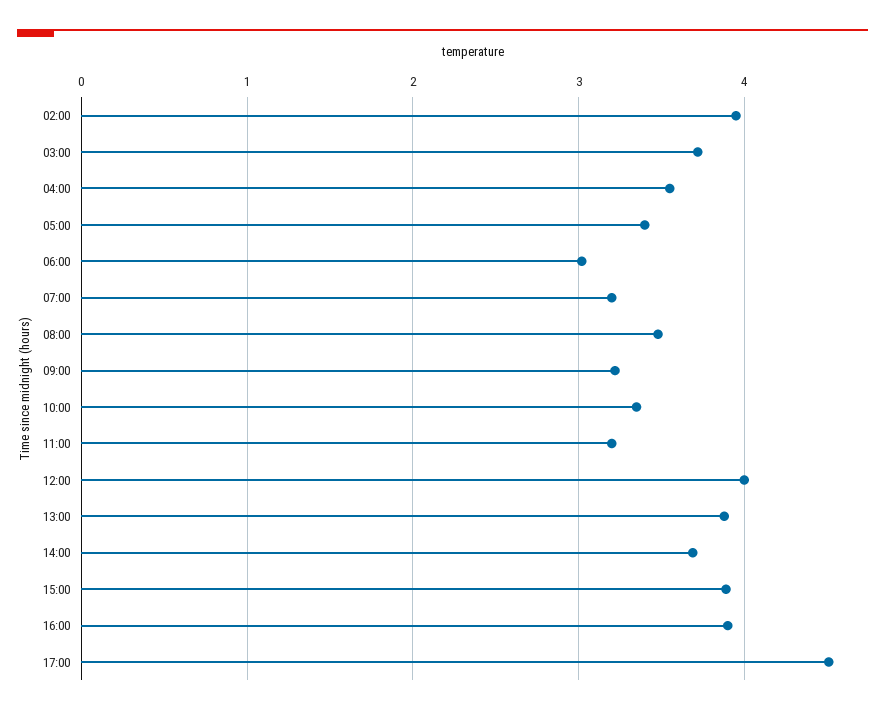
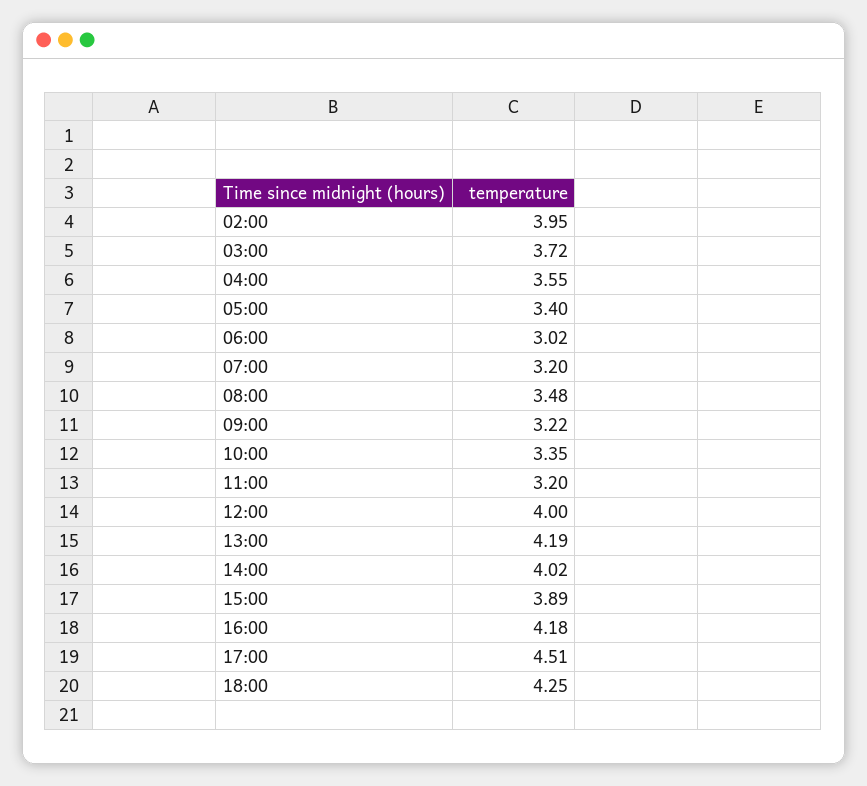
13:00: 3.9 -> 4.19
14:00: 3.7 -> 4.02
16:00: 3.9 -> 4.18
18:00: none -> 4.25

